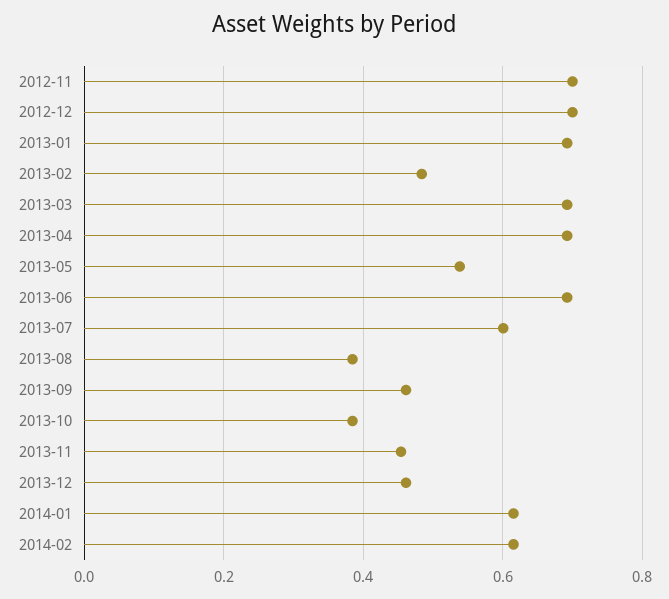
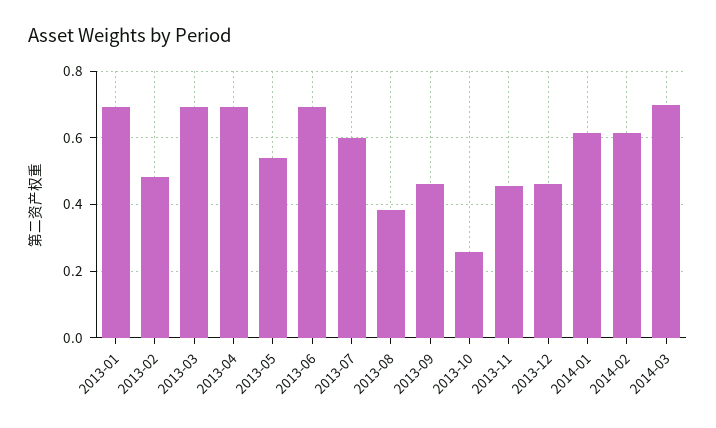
2012-11: 0.7 -> none
2012-12: 0.7 -> none
2013-10: 0.38 -> 0.26
2014-03: none -> 0.7

